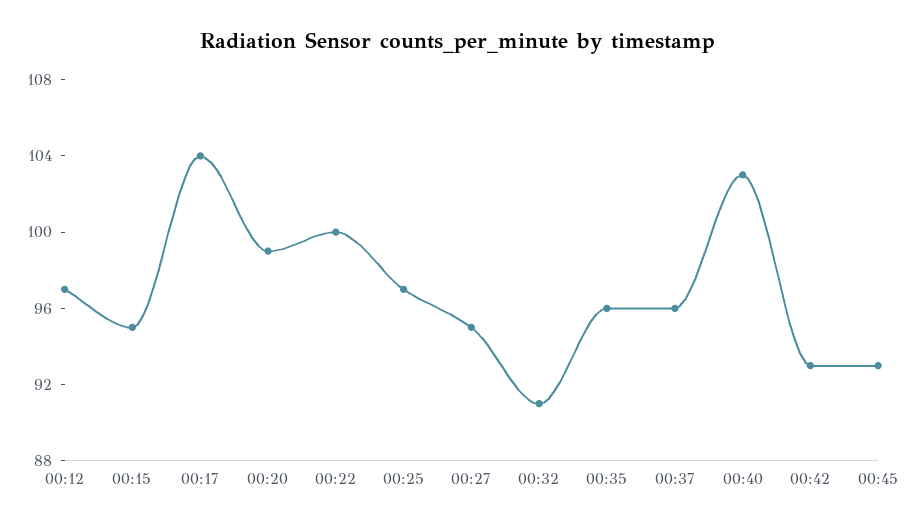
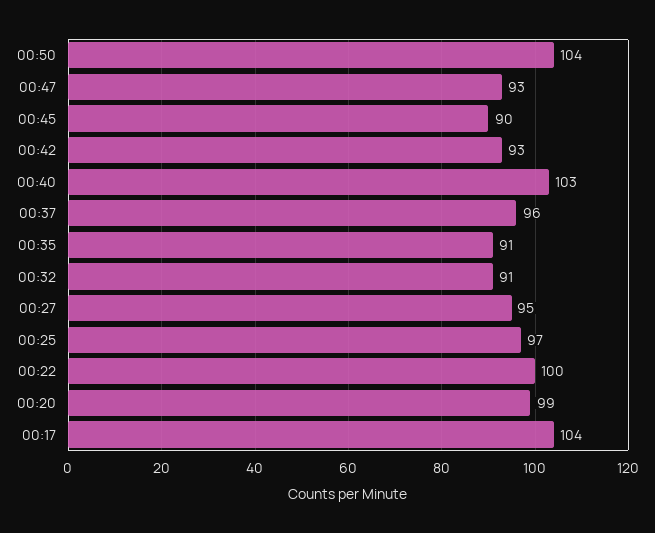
00:12: 97 -> none
00:15: 95 -> none
00:35: 96 -> 91
00:45: 93 -> 90
00:50: none -> 104
00:47: none -> 93

